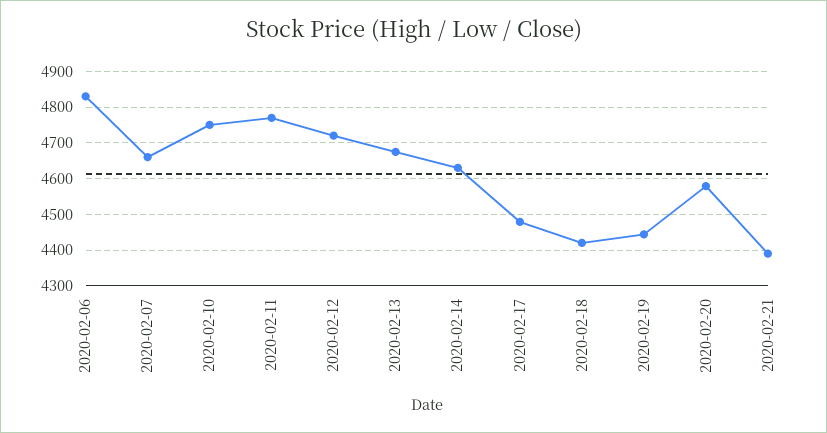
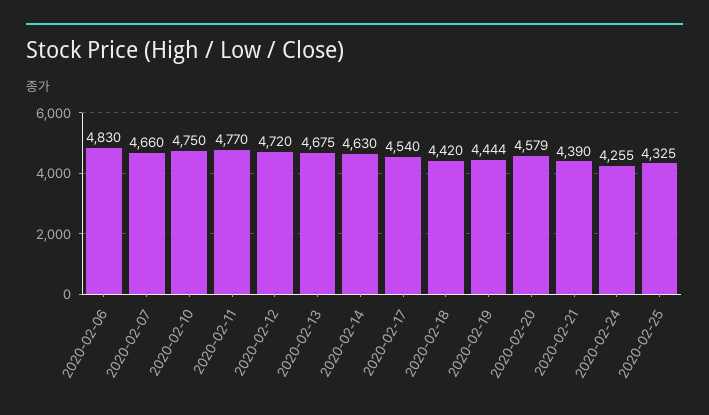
2020-02-17: 4480 -> 4540
2020-02-24: none -> 4255
2020-02-25: none -> 4325

